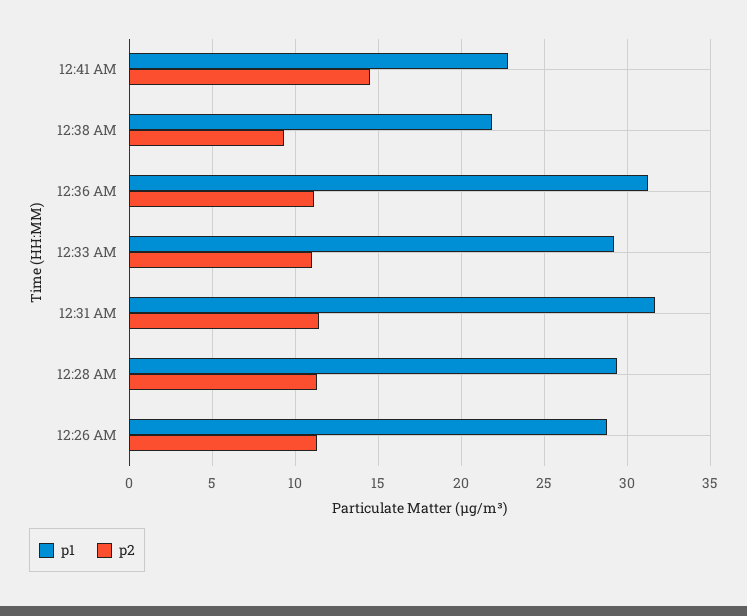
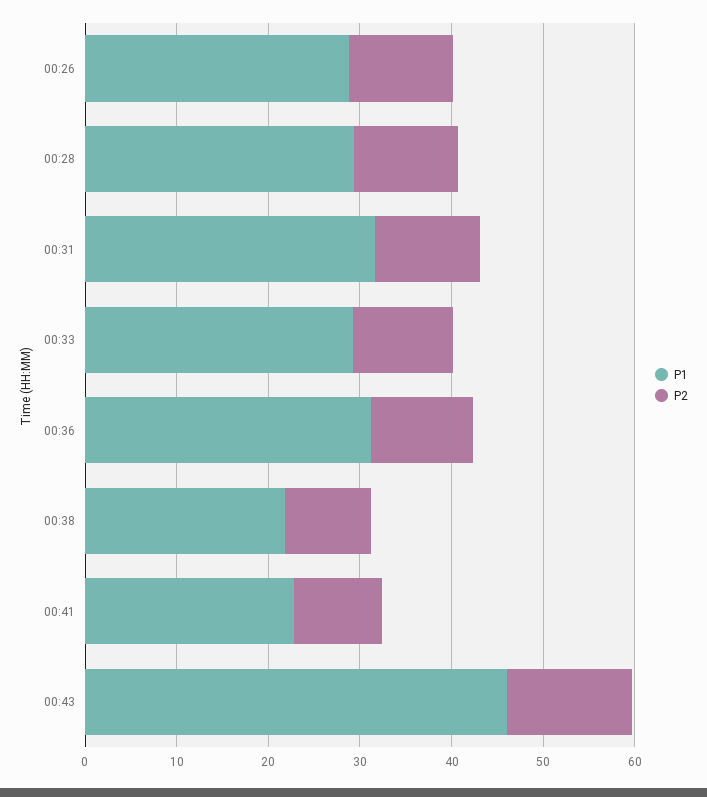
p2, 12:41 AM: 14.5 -> 10
p1, 00:43: none -> 46
p2, 00:43: none -> 14

